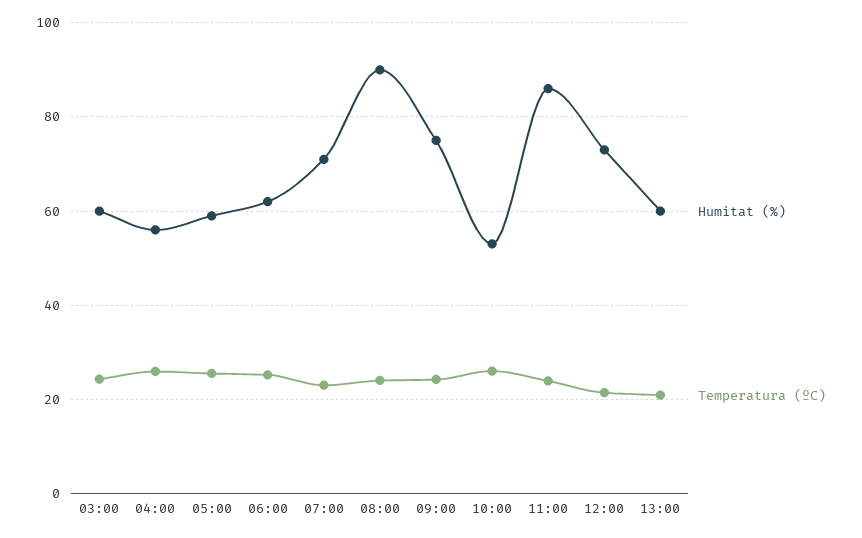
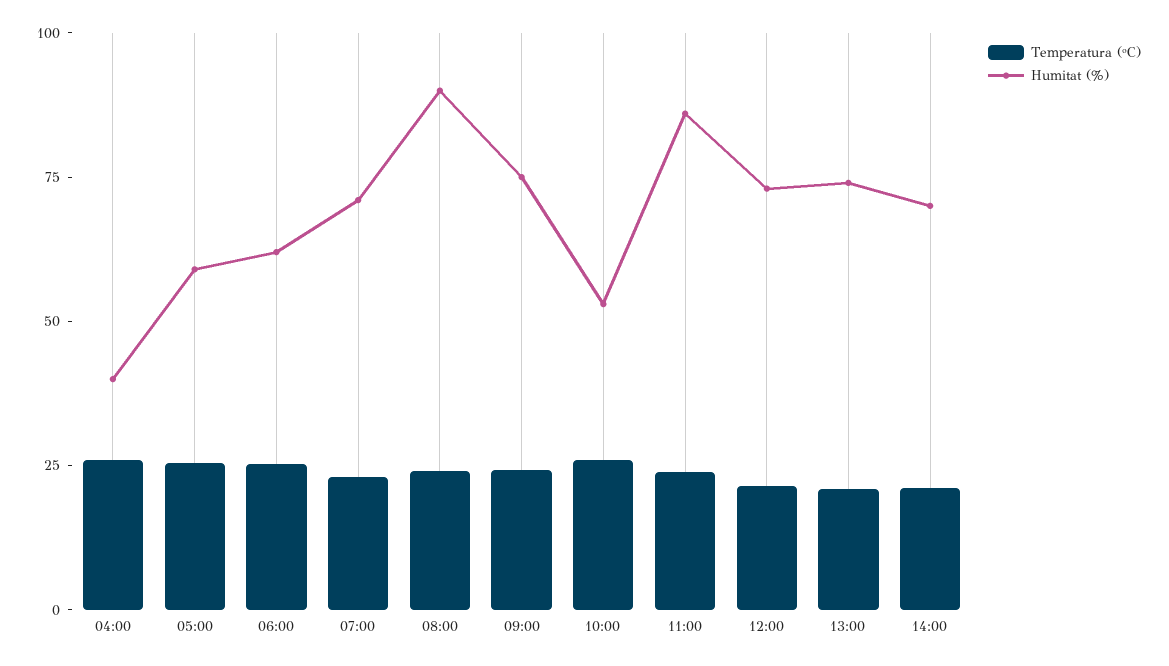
Humitat (%), 03:00: 60 -> none
Temperatura (ºC), 03:00: 24 -> none
Humitat (%), 04:00: 56 -> 40
Humitat (%), 13:00: 60 -> 75
Temperatura (ºC), 14:00: none -> 20
Humitat (%), 14:00: none -> 70

